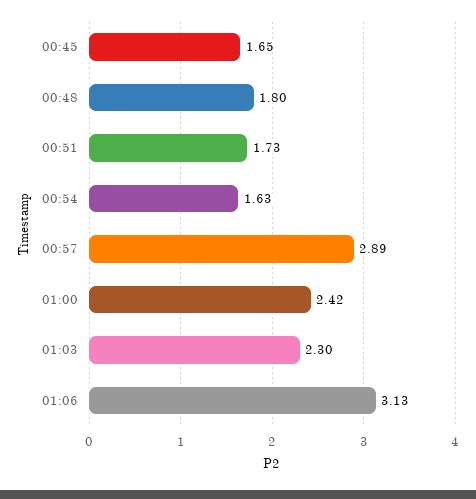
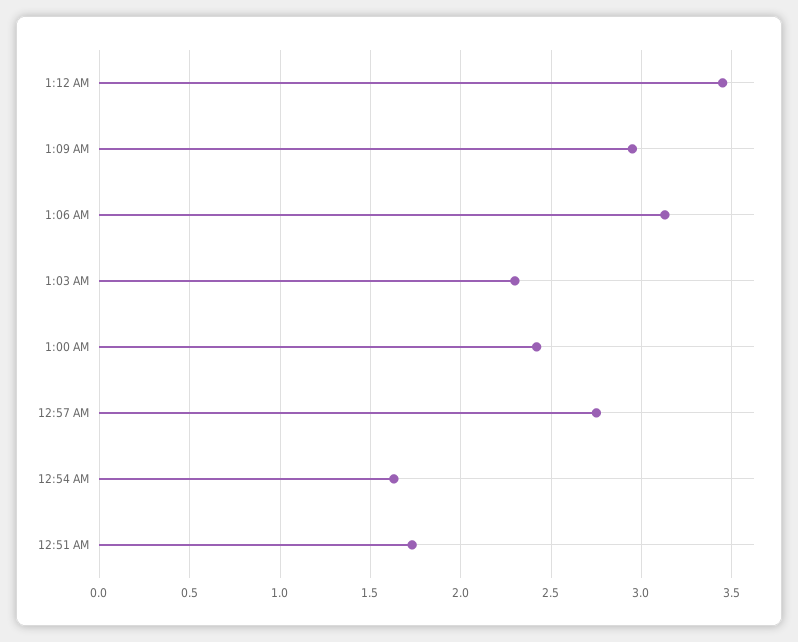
00:45: 1.65 -> none
00:48: 1.8 -> none
00:57: 2.89 -> 2.75
1:12 AM: none -> 3.45
1:09 AM: none -> 2.95

